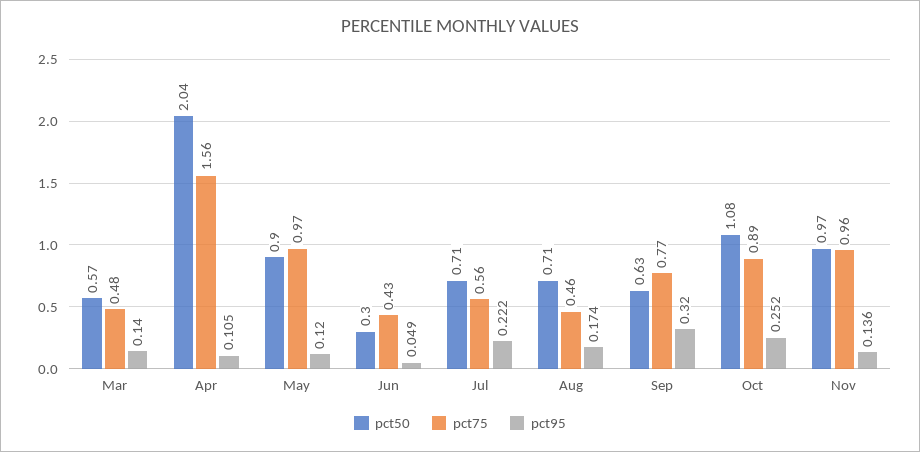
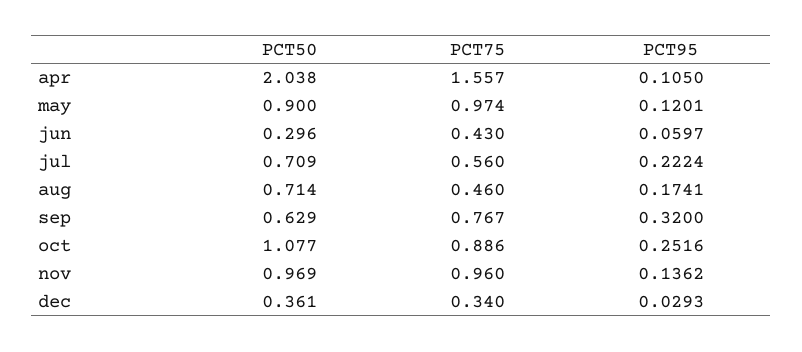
pct50, Mar: 0.57 -> none
pct75, Mar: 0.48 -> none
pct95, Mar: 0.14 -> none
pct95, Jun: 0.049 -> 0.0597
pct50, dec: none -> 0.361
pct75, dec: none -> 0.34
pct95, dec: none -> 0.0293

